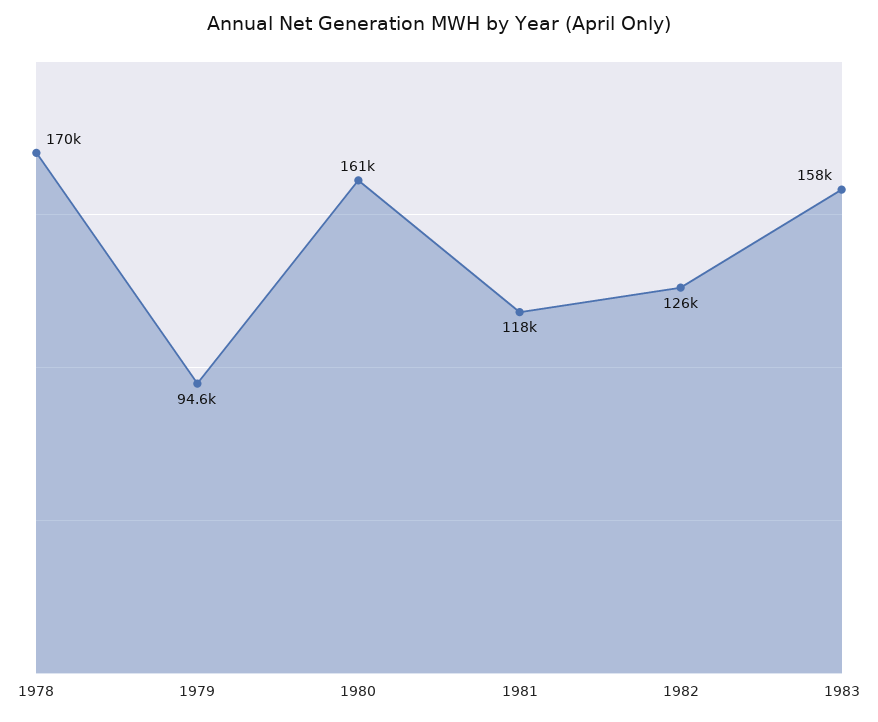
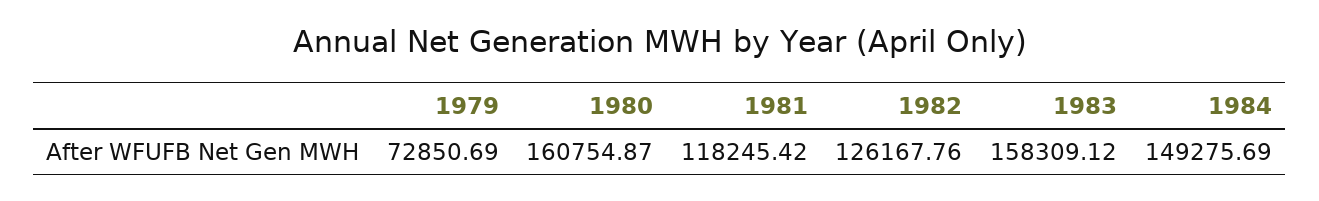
1978: 170000 -> none
1979: 94600 -> 72850.69
1984: none -> 149275.69

